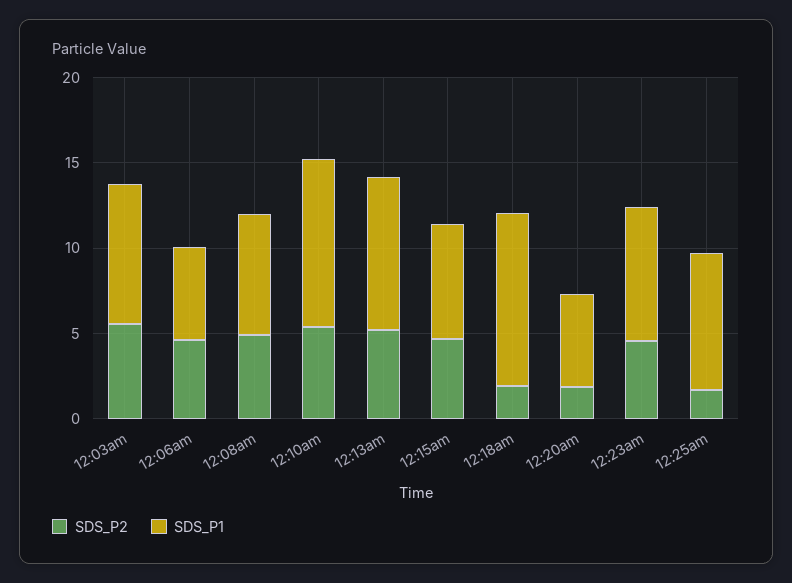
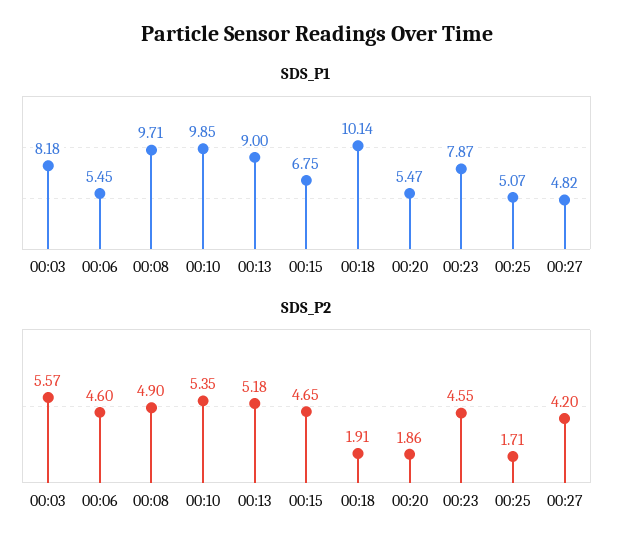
SDS_P1, 12:08am: 7 -> 9.71
SDS_P1, 12:25am: 8 -> 5.07
SDS_P1, 00:27: none -> 4.82
SDS_P2, 00:27: none -> 4.2

